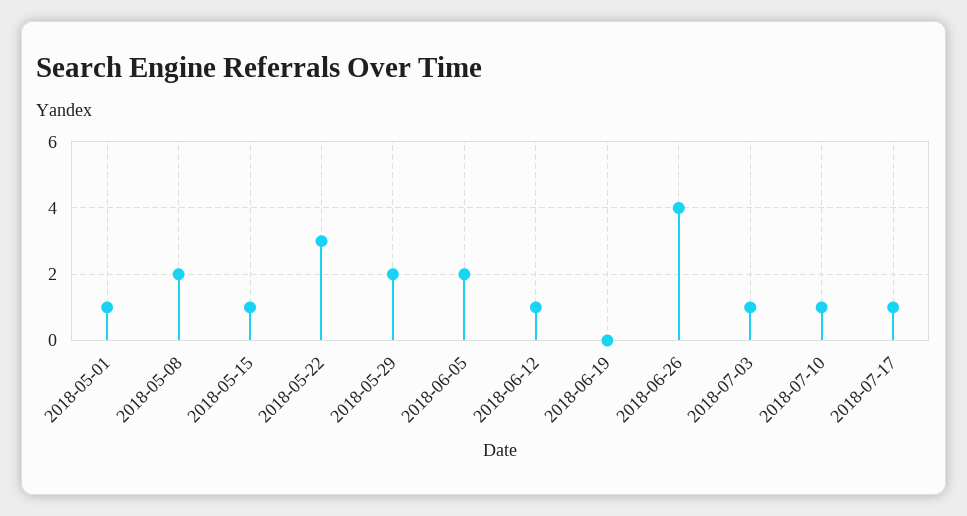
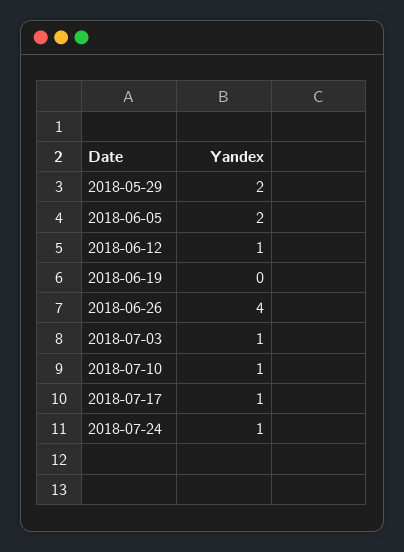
2018-05-01: 1 -> none
2018-05-08: 2 -> none
2018-05-15: 1 -> none
2018-05-22: 3 -> none
2018-07-24: none -> 1

